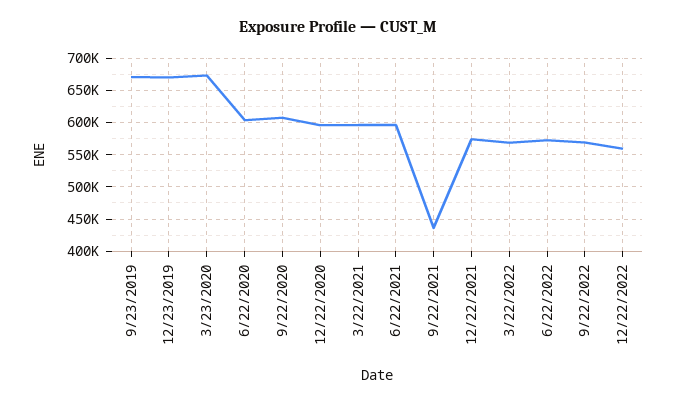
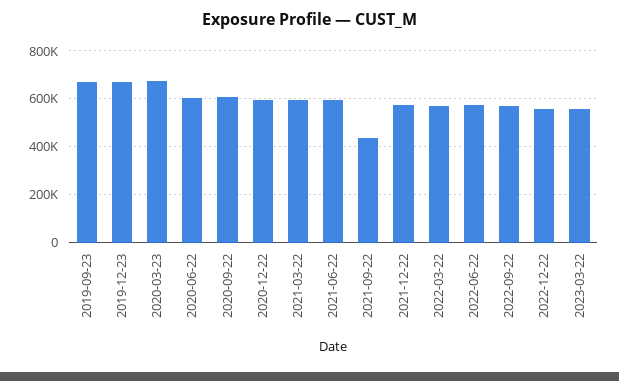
2023-03-22: none -> 550000

